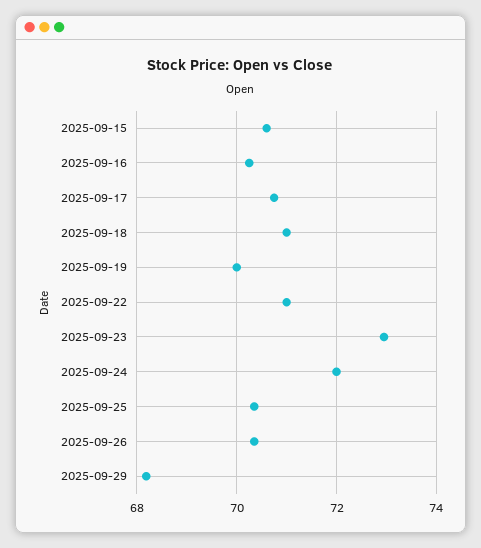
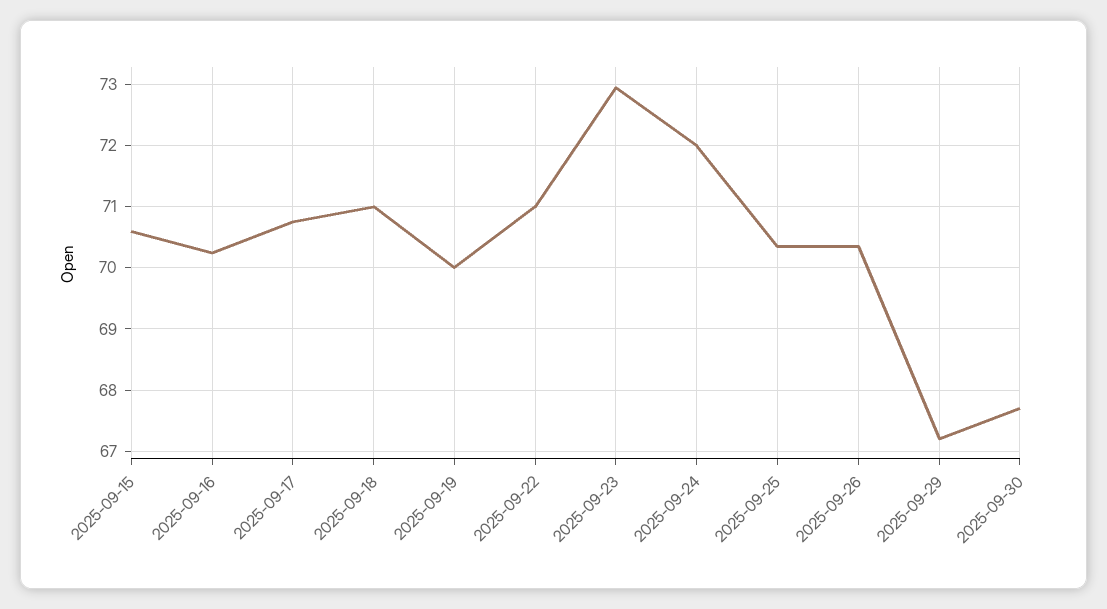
2025-09-29: 68.2 -> 67.2
2025-09-30: none -> 67.7

